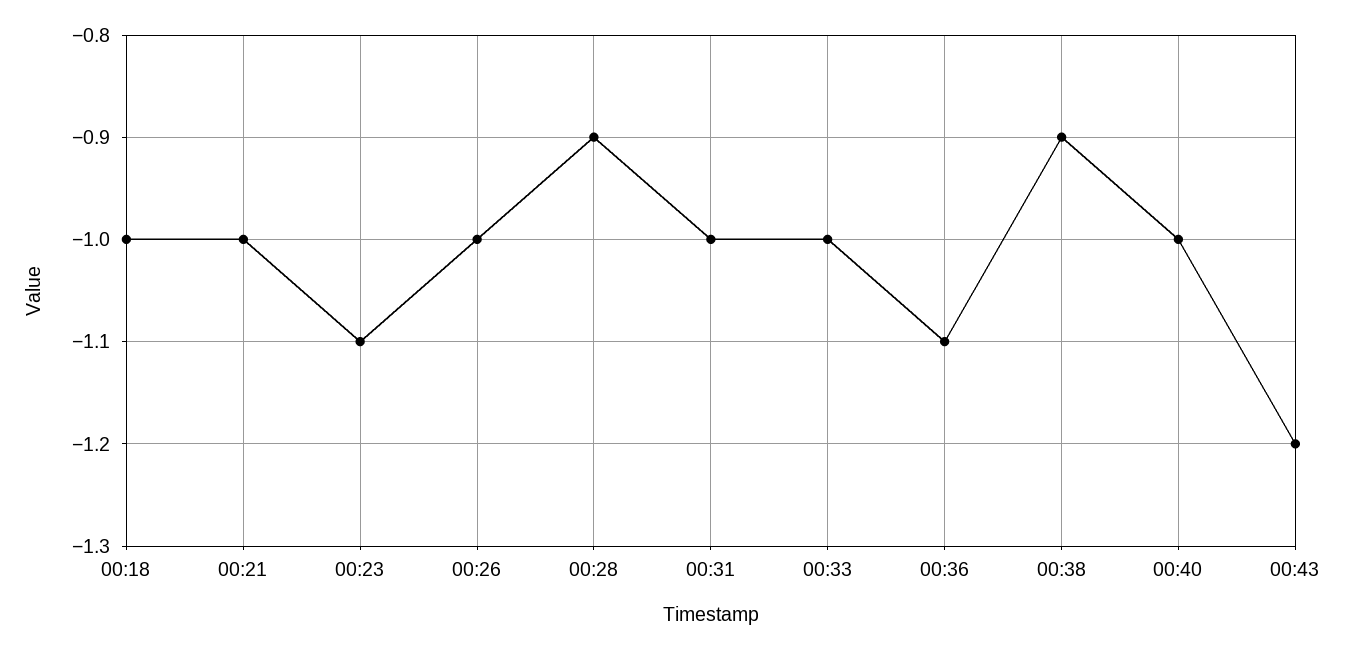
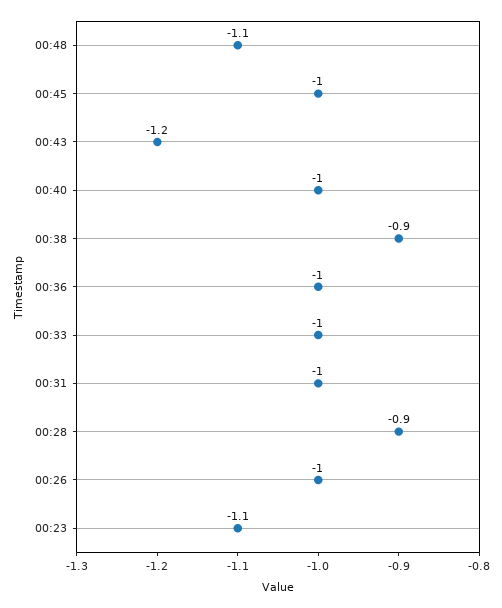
00:18: -1 -> none
00:21: -1 -> none
00:36: -1.1 -> -1
00:48: none -> -1.1
00:45: none -> -1

